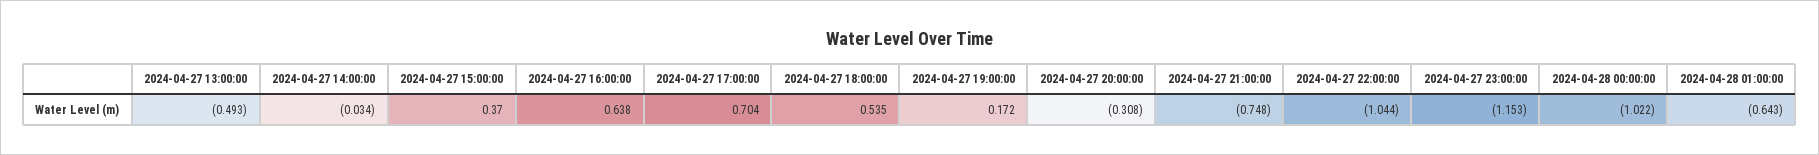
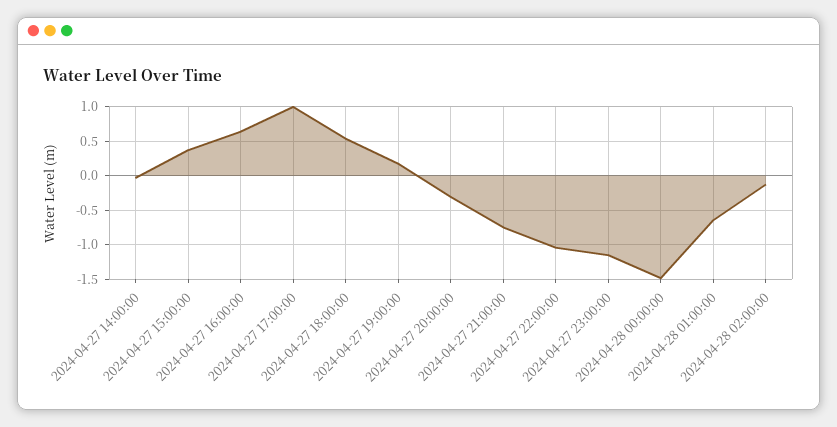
2024-04-27 13:00:00: -0.493 -> none
2024-04-27 17:00:00: 0.704 -> 1
2024-04-28 00:00:00: -1.022 -> -1.5
2024-04-28 02:00:00: none -> -0.1

